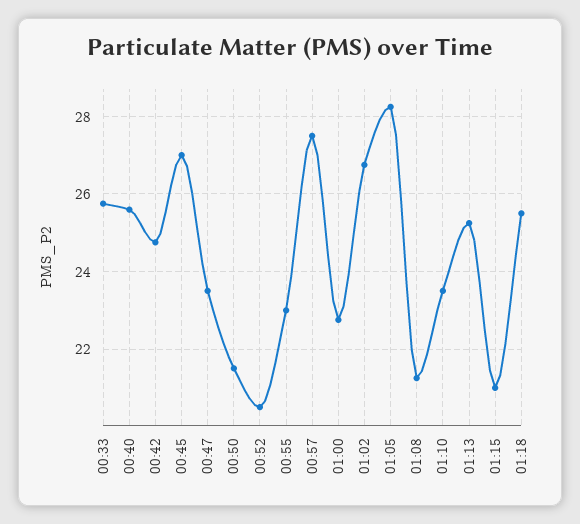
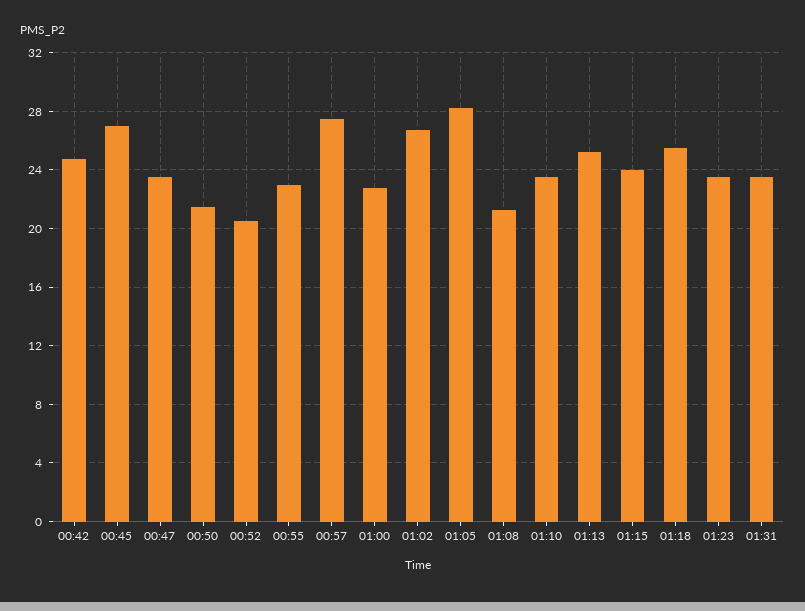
00:33: 25.8 -> none
00:40: 25.6 -> none
01:15: 21 -> 24
01:23: none -> 23.5
01:31: none -> 23.5

